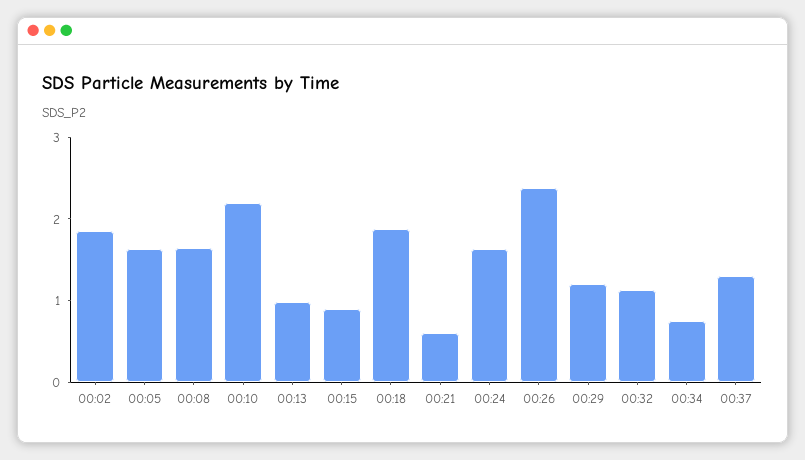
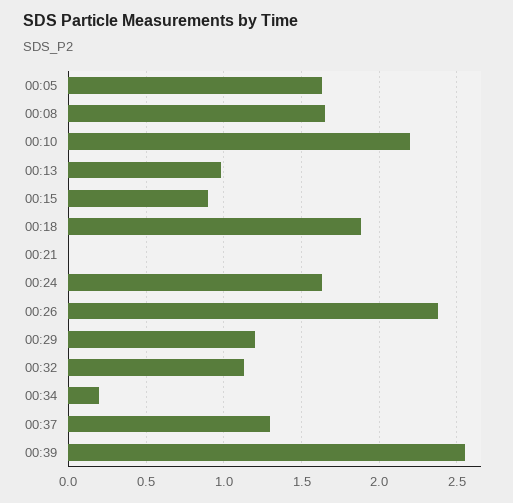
00:02: 1.8 -> none
00:21: 0.6 -> 0
00:34: 0.8 -> 0.2
00:39: none -> 2.55

